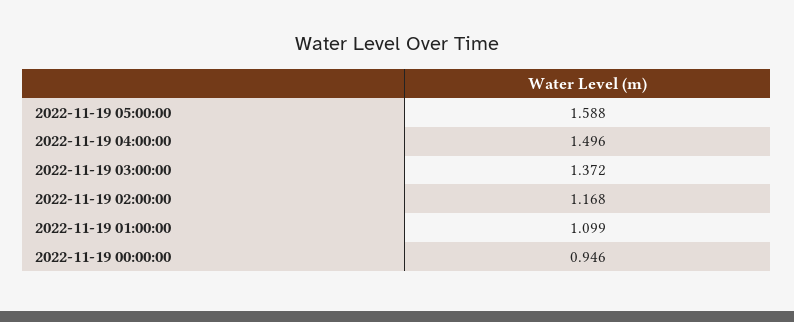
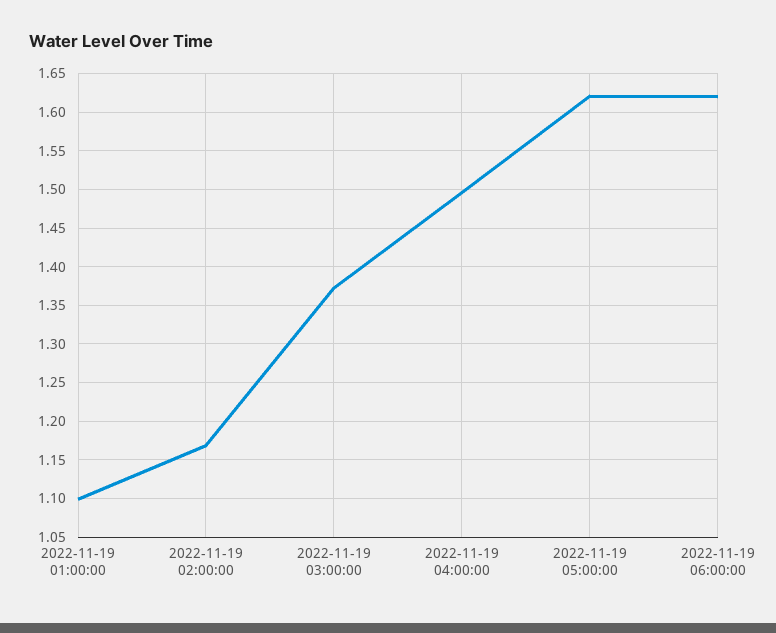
2022-11-19 05:00:00: 1.588 -> 1.62
2022-11-19 00:00:00: 0.946 -> none
2022-11-19 06:00:00: none -> 1.62

